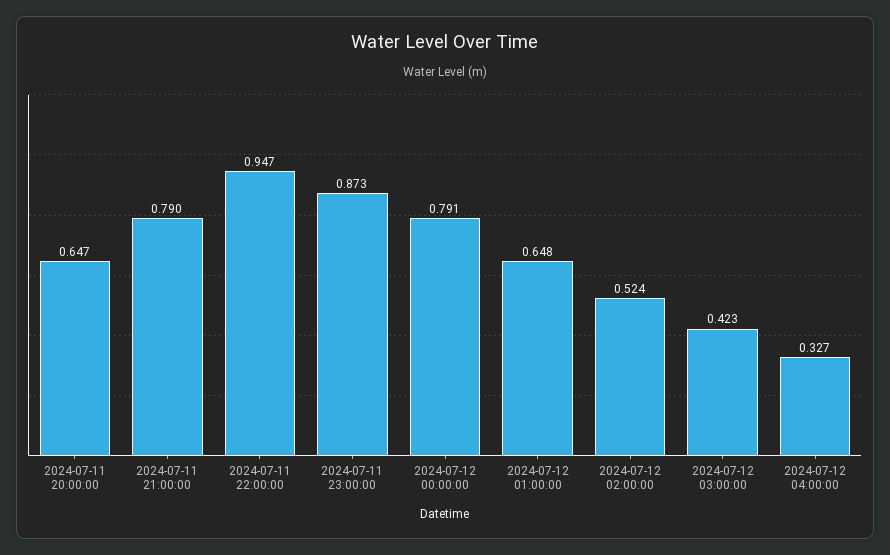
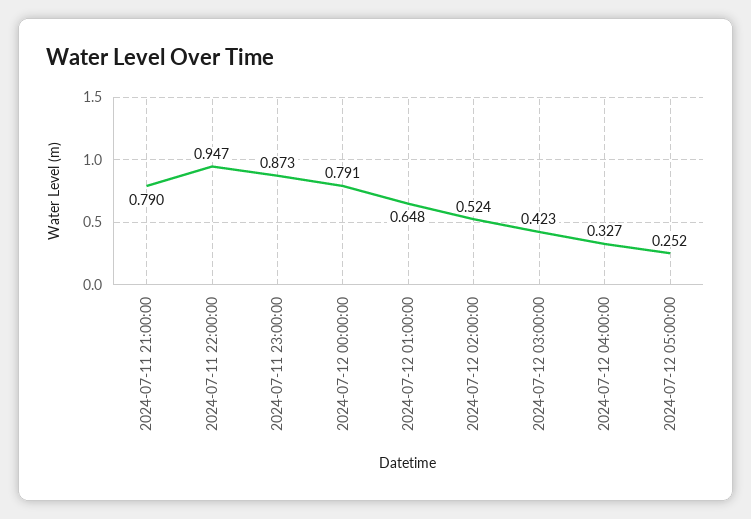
2024-07-11 20:00:00: 0.647 -> none
2024-07-12 05:00:00: none -> 0.252

